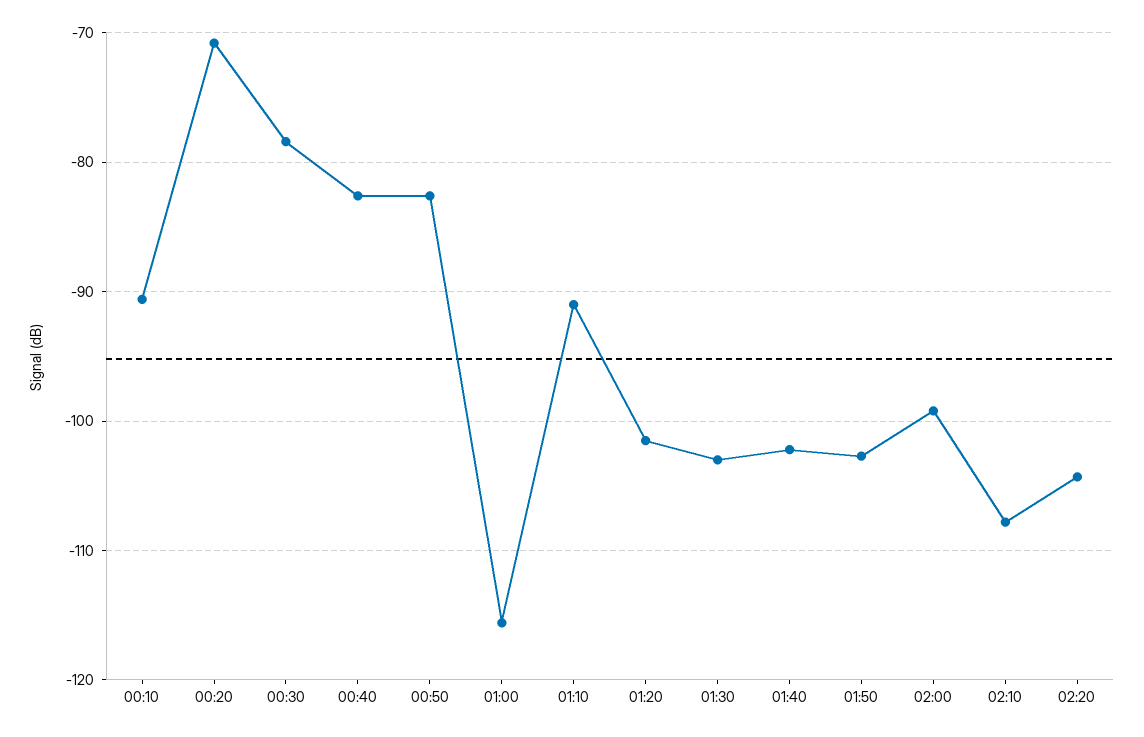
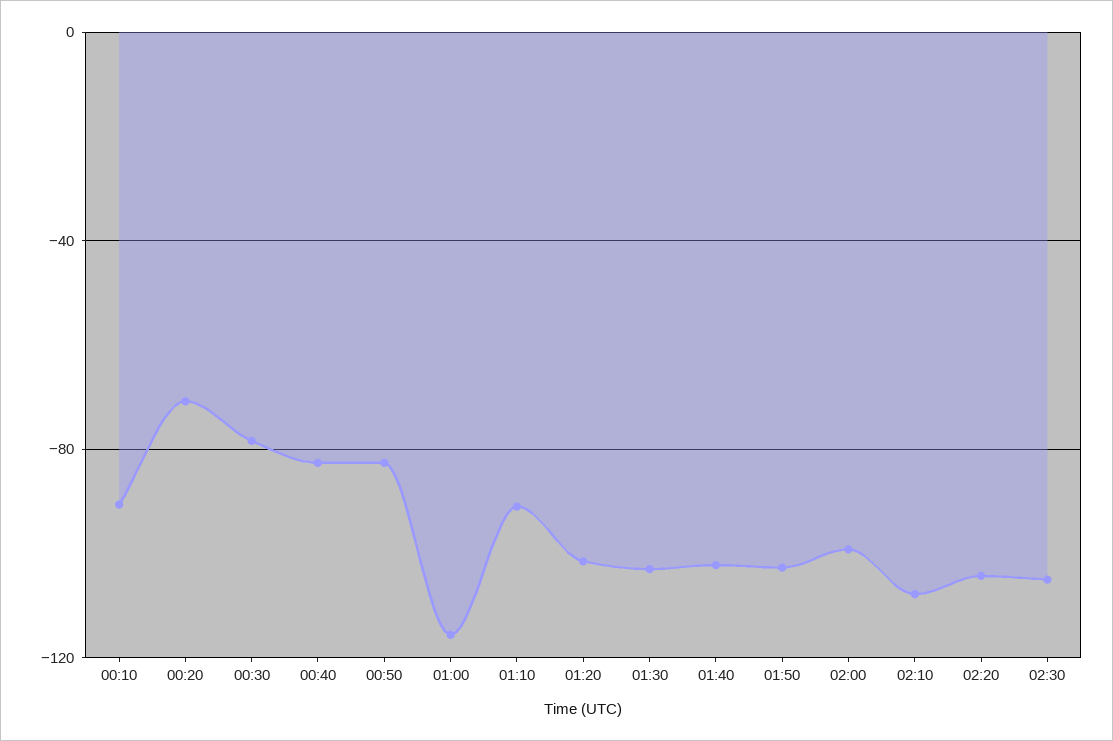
02:30: none -> -105

